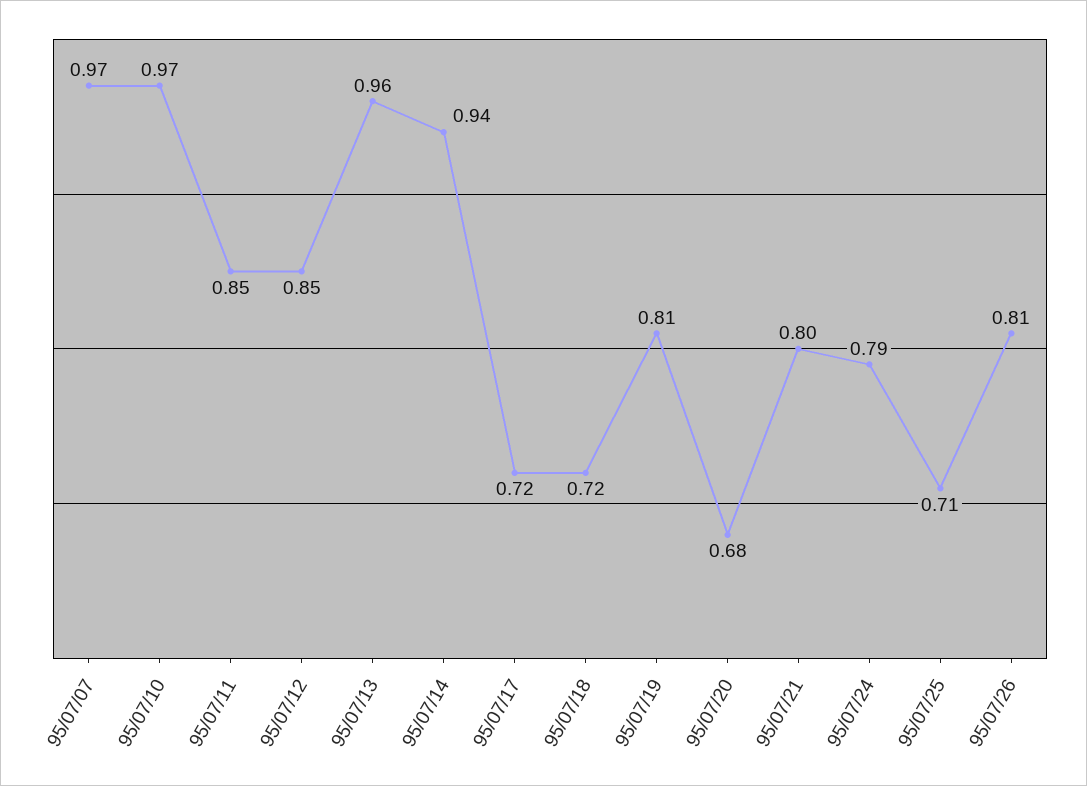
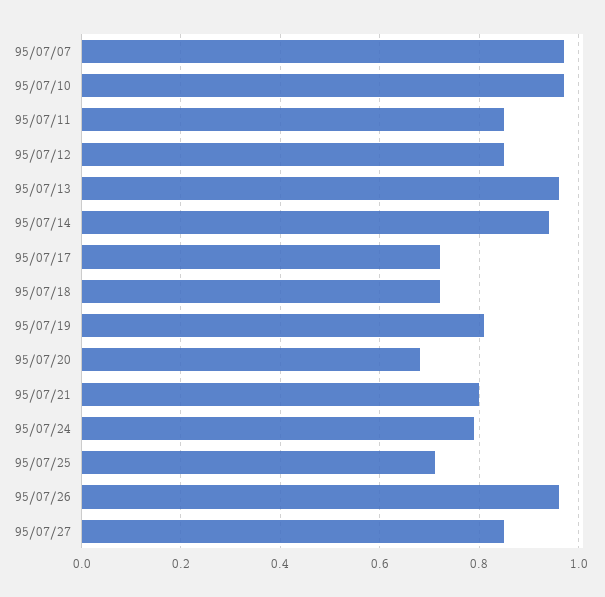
95/07/26: 0.81 -> 0.95
95/07/27: none -> 0.85

